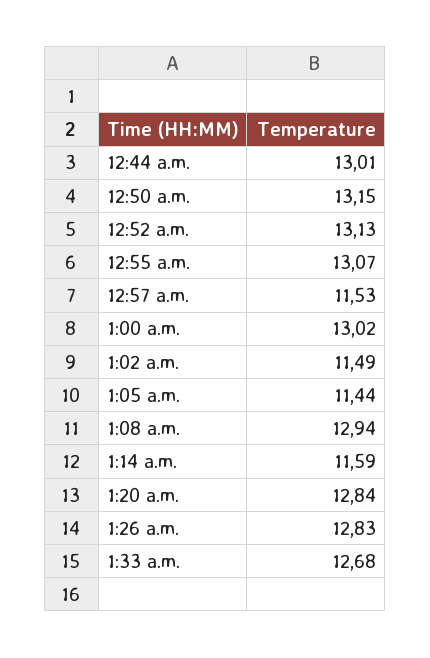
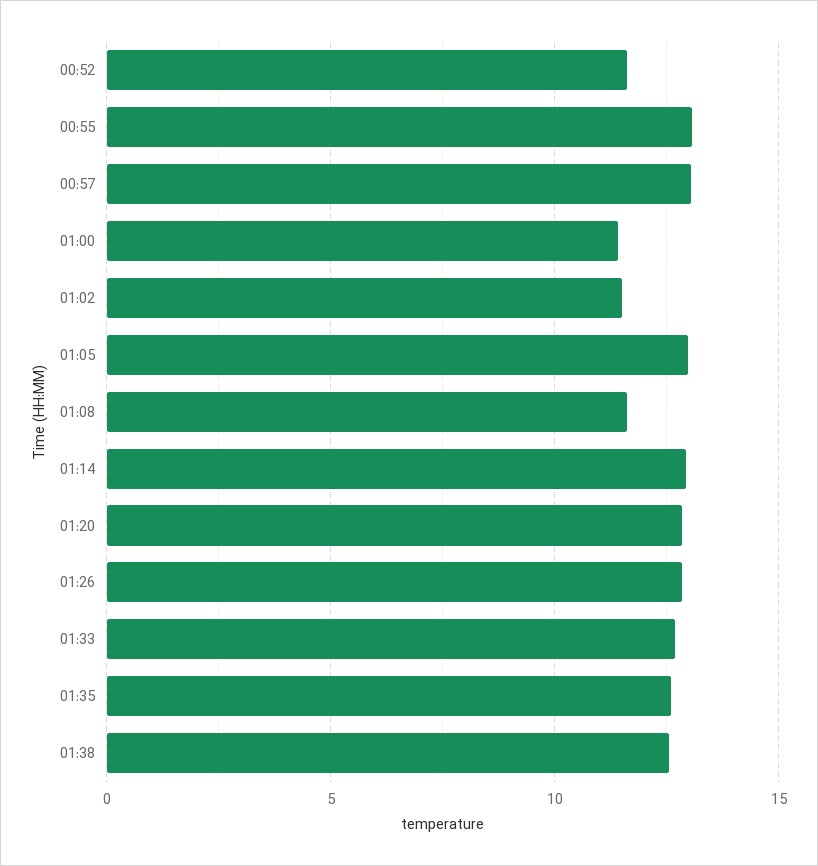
12:44 a.m.: 13.01 -> none
12:50 a.m.: 13.15 -> none
12:52 a.m.: 13.13 -> 11.5
12:57 a.m.: 11.53 -> 13
1:00 a.m.: 13.02 -> 11.5
1:05 a.m.: 11.44 -> 13
1:08 a.m.: 12.94 -> 11.5
1:14 a.m.: 11.59 -> 13
01:35: none -> 12.5
01:38: none -> 12.5

